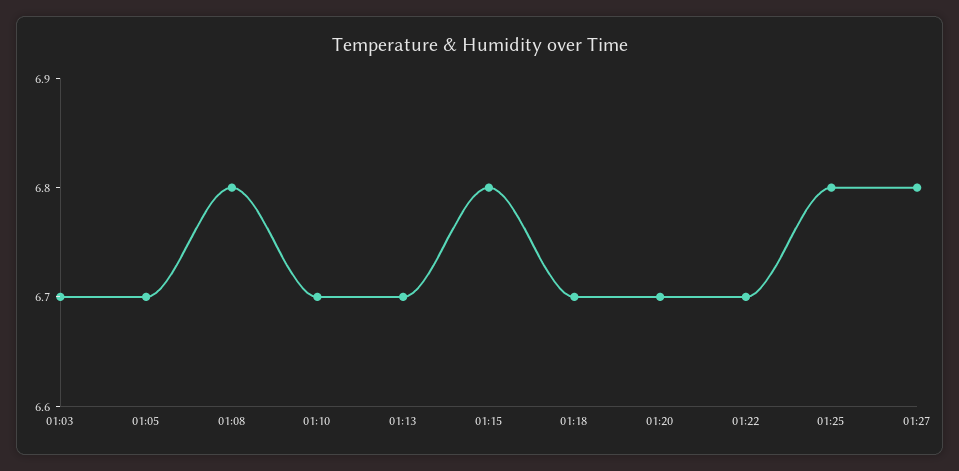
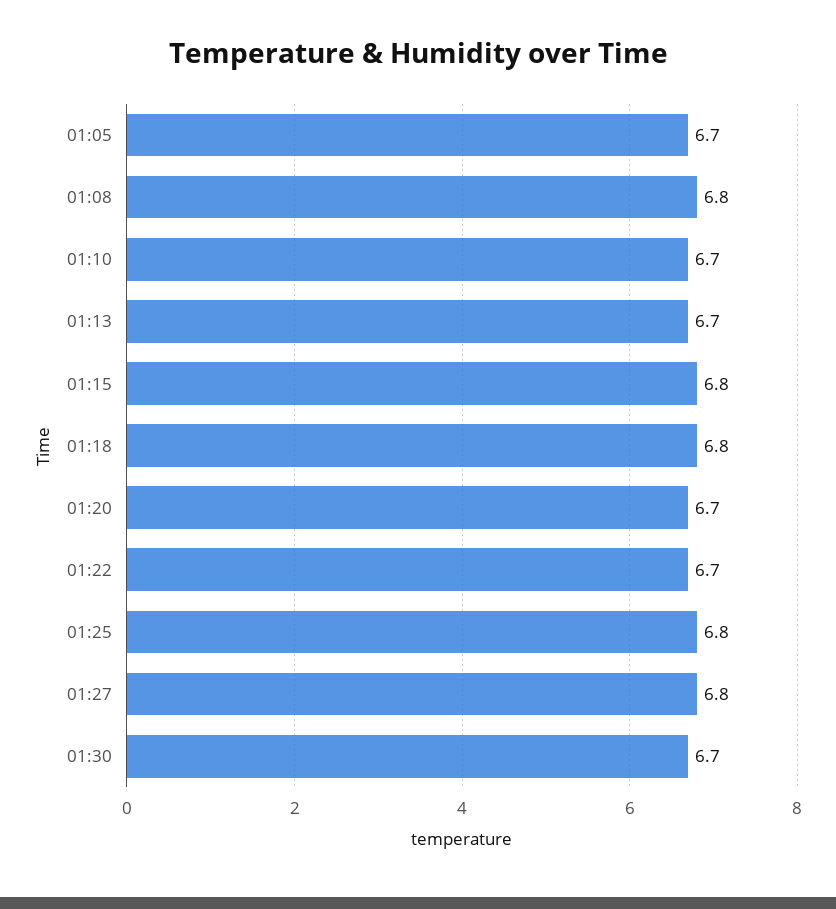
01:03: 6.7 -> none
01:18: 6.7 -> 6.8
01:30: none -> 6.7

